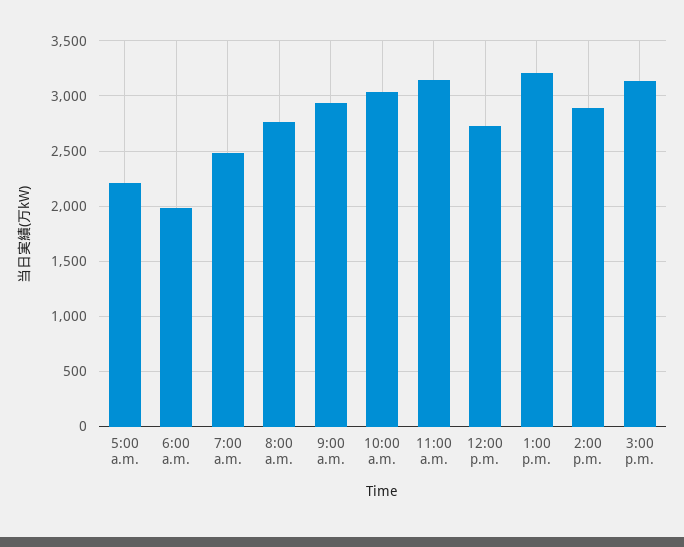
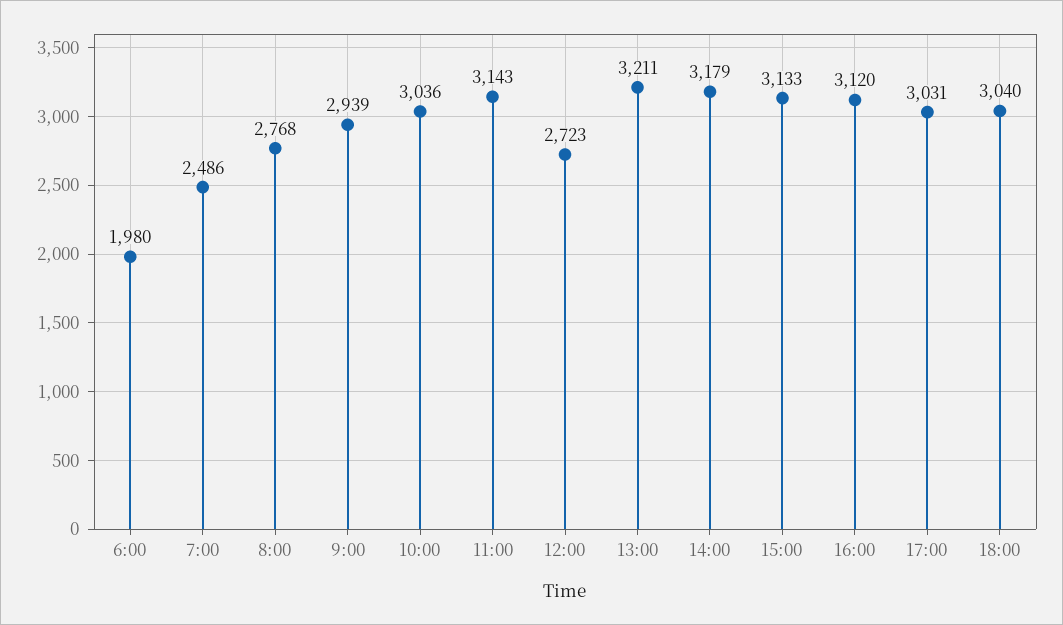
5:00 a.m.: 2200 -> none
2:00 p.m.: 2900 -> 3179
16:00: none -> 3120
17:00: none -> 3031
18:00: none -> 3040

